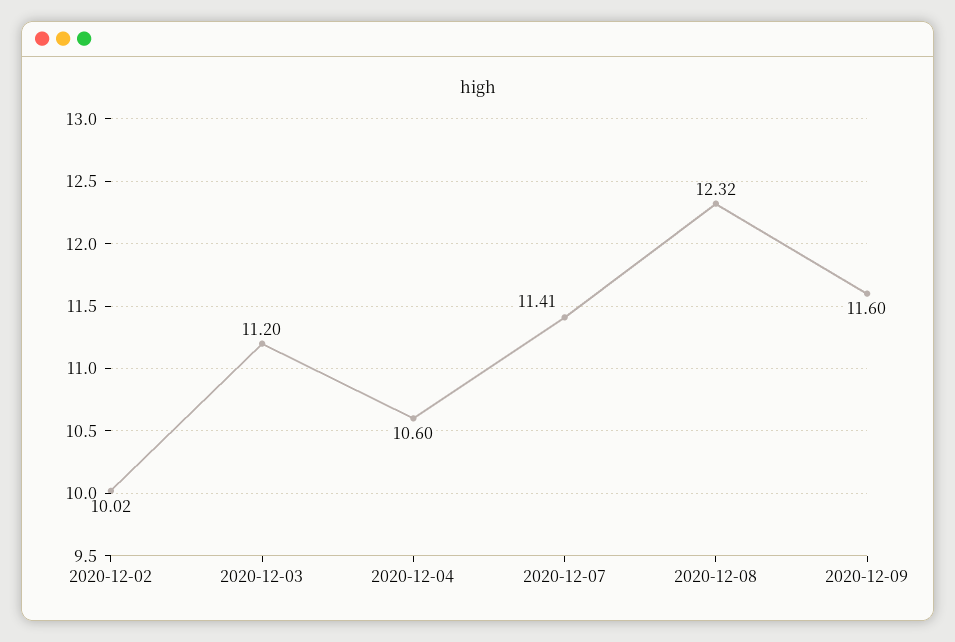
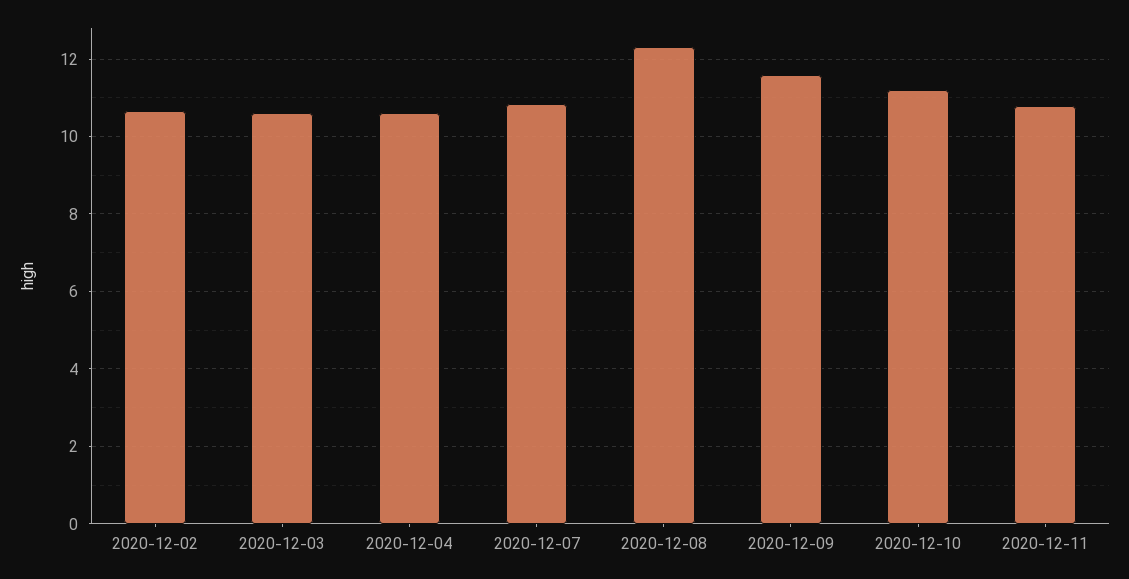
2020-12-02: 10.02 -> 10.6
2020-12-03: 11.2 -> 10.6
2020-12-07: 11.41 -> 10.8
2020-12-10: none -> 11.2
2020-12-11: none -> 10.8

